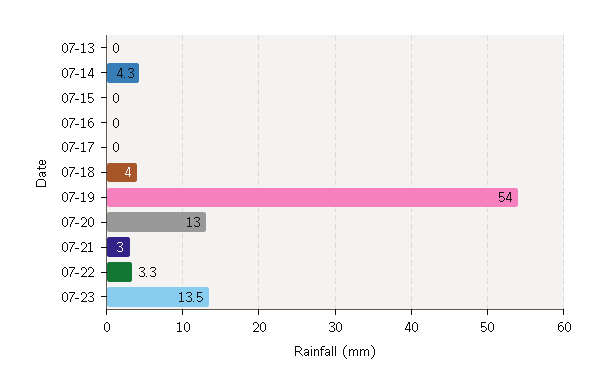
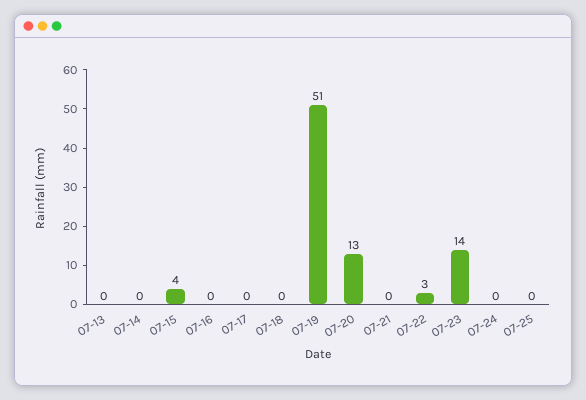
07-14: 4.3 -> 0
07-15: 0 -> 4
07-18: 4 -> 0
07-19: 54 -> 51
07-21: 3 -> 0
07-24: none -> 0
07-25: none -> 0

